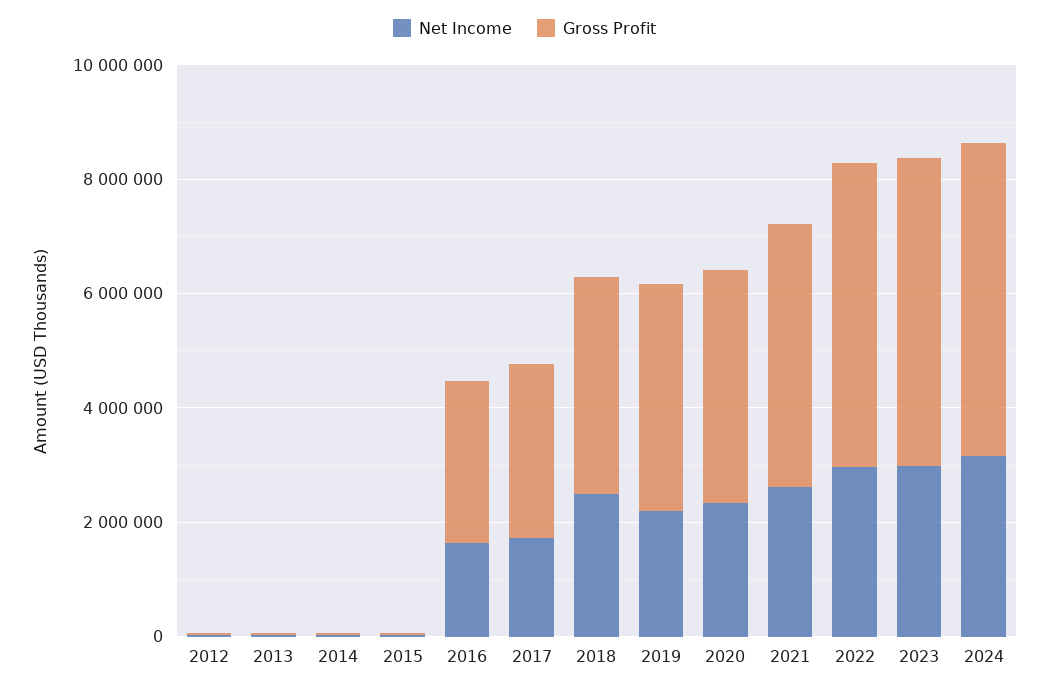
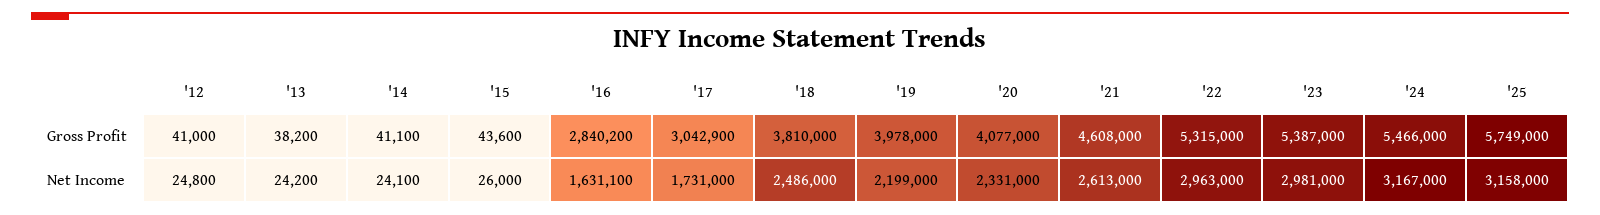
Gross Profit, '25: none -> 5749000
Net Income, '25: none -> 3158000

